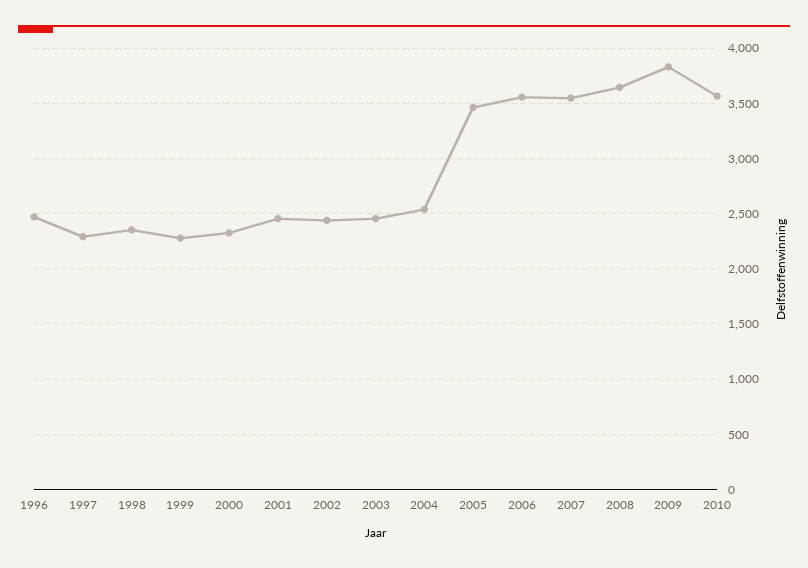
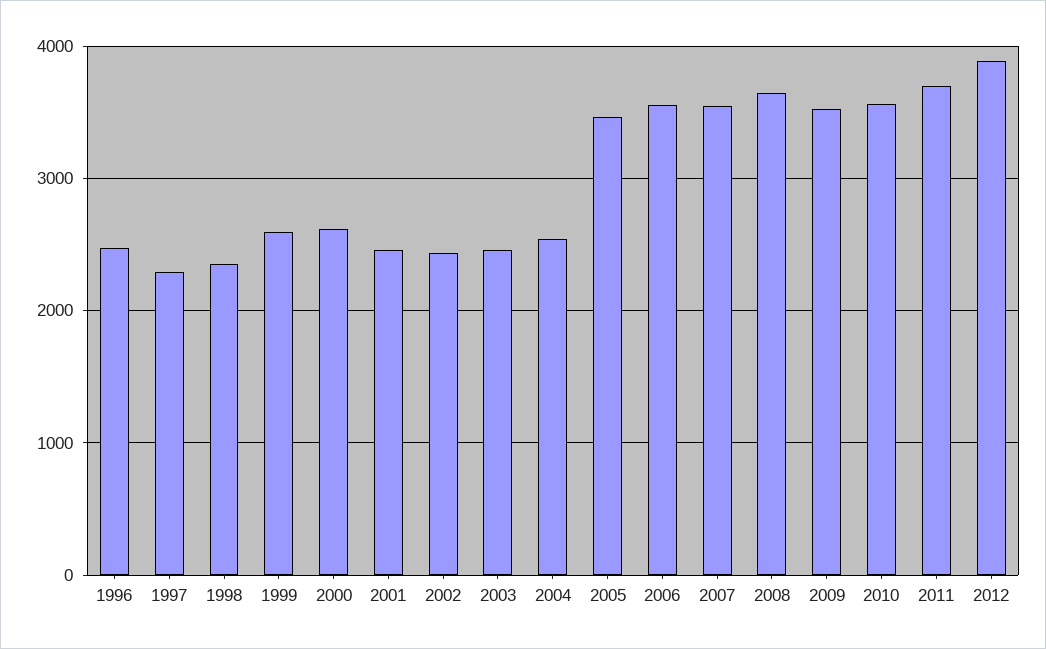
1999: 2300 -> 2600
2000: 2300 -> 2600
2009: 3800 -> 3500
2011: none -> 3700
2012: none -> 3900

